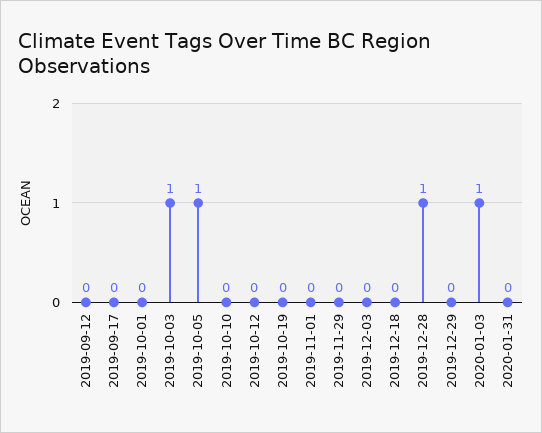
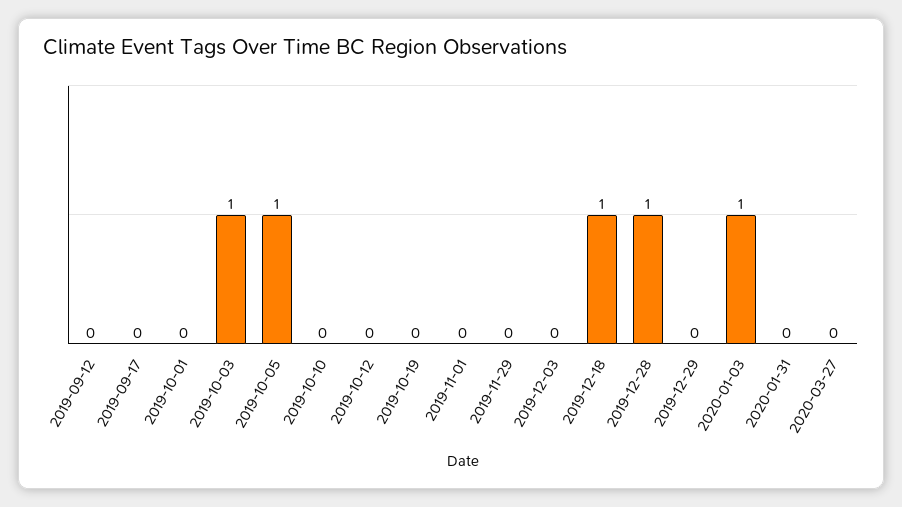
2019-12-18: 0 -> 1
2020-03-27: none -> 0

